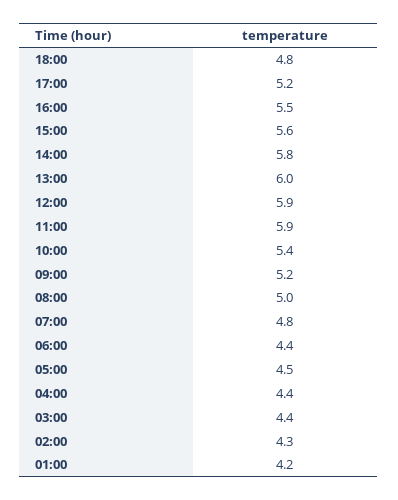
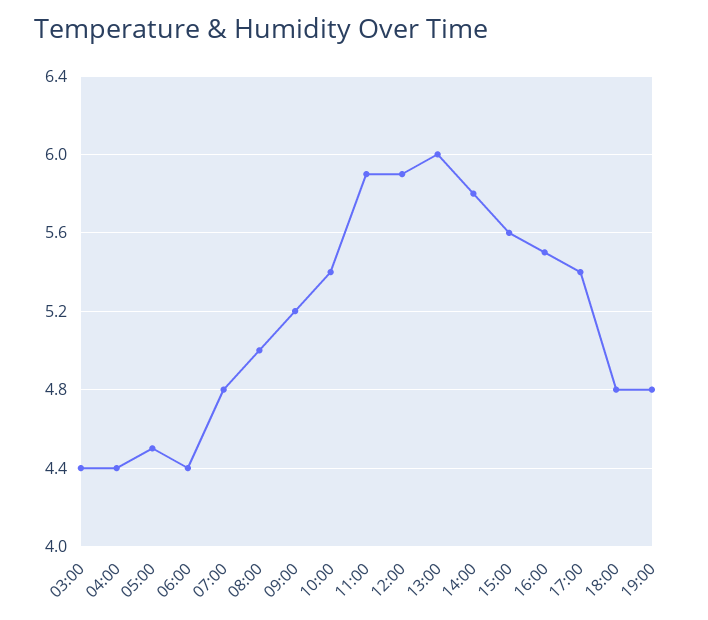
17:00: 5.2 -> 5.4
02:00: 4.3 -> none
01:00: 4.2 -> none
19:00: none -> 4.8

